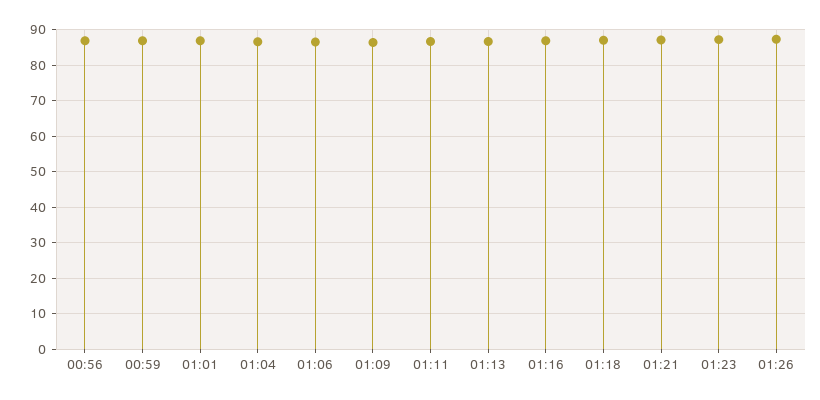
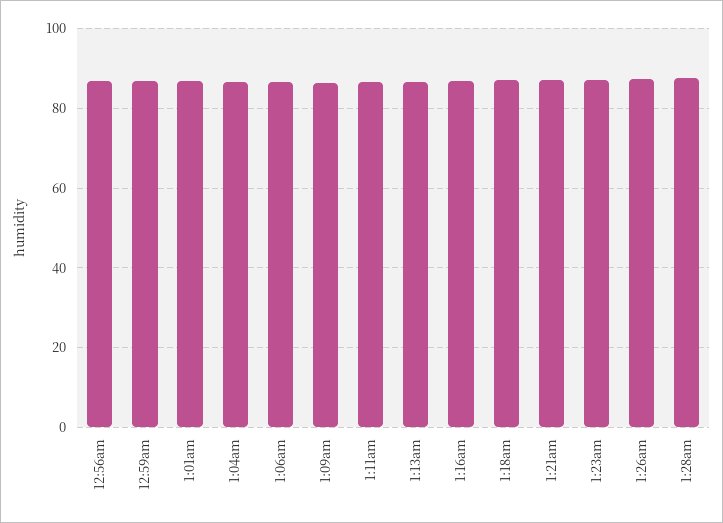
1:28am: none -> 88

